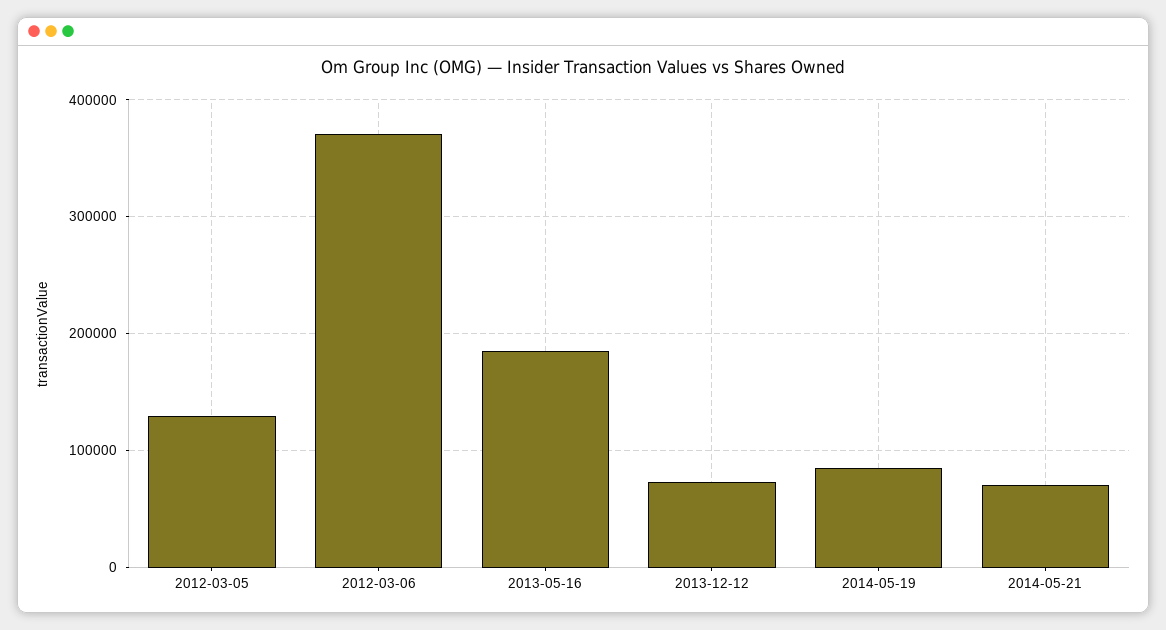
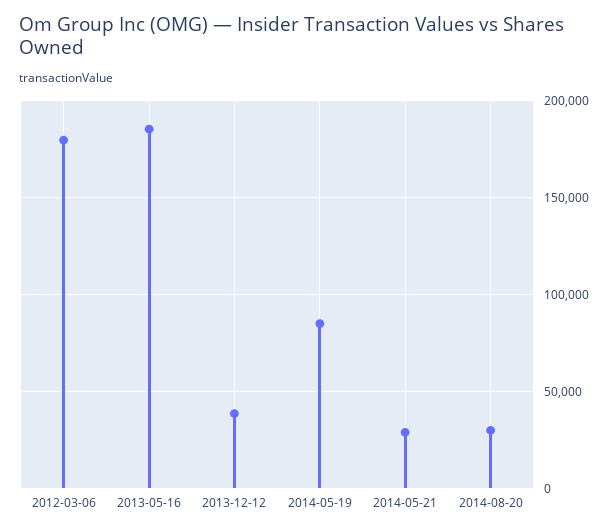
2012-03-05: 130000 -> none
2012-03-06: 370000 -> 180000
2013-12-12: 70000 -> 40000
2014-05-21: 70000 -> 30000
2014-08-20: none -> 30000

